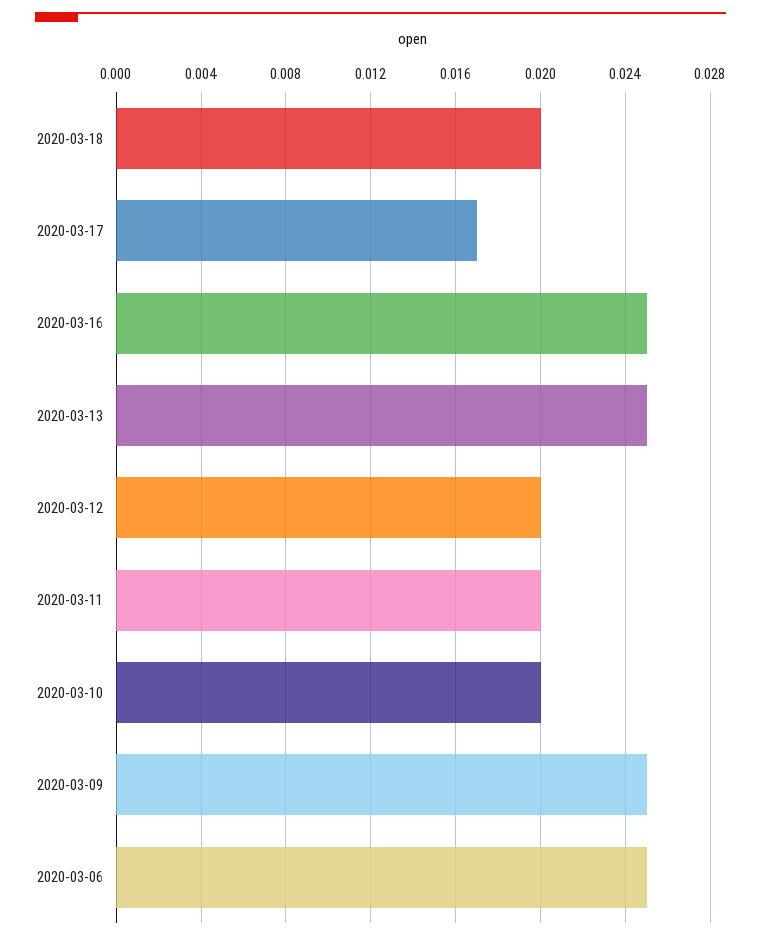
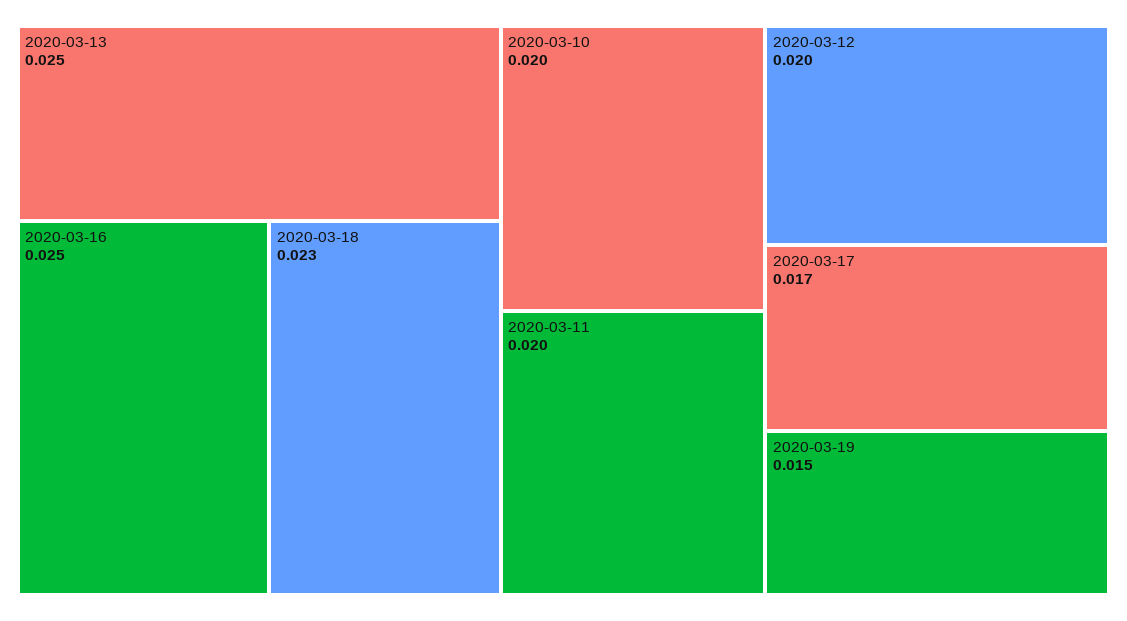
2020-03-18: 0.02 -> 0.023
2020-03-09: 0.025 -> none
2020-03-06: 0.025 -> none
2020-03-19: none -> 0.015

